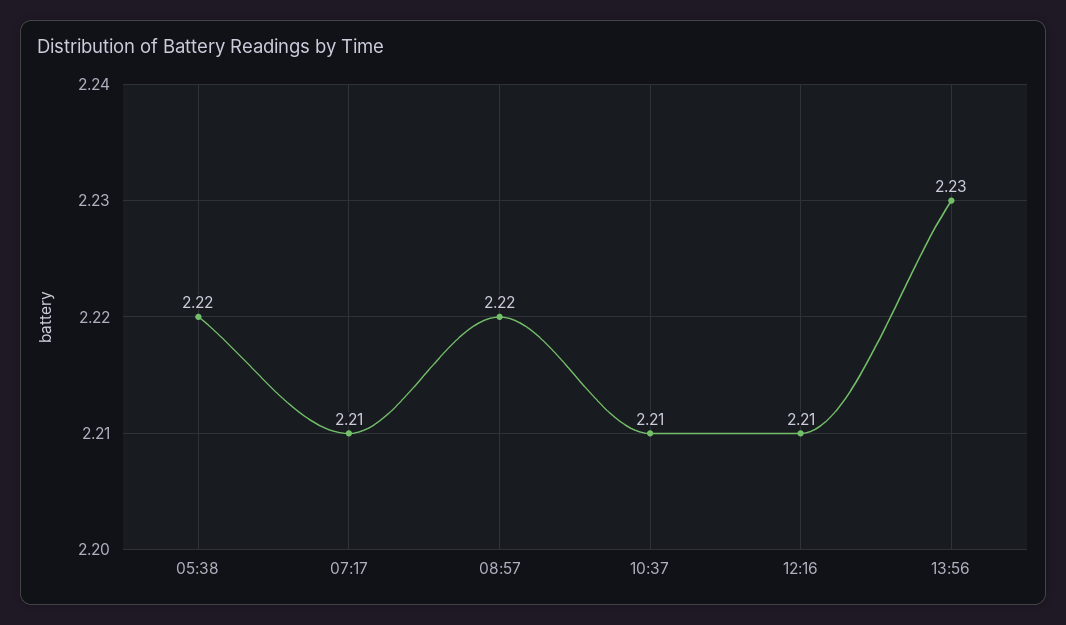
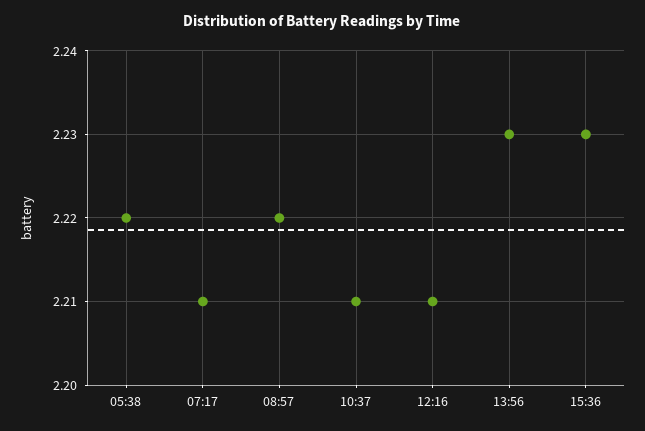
15:36: none -> 2.23

